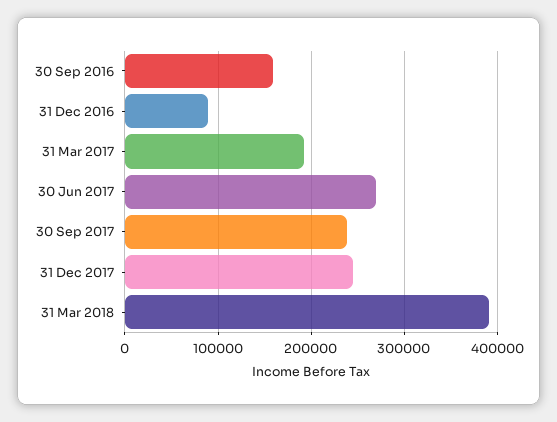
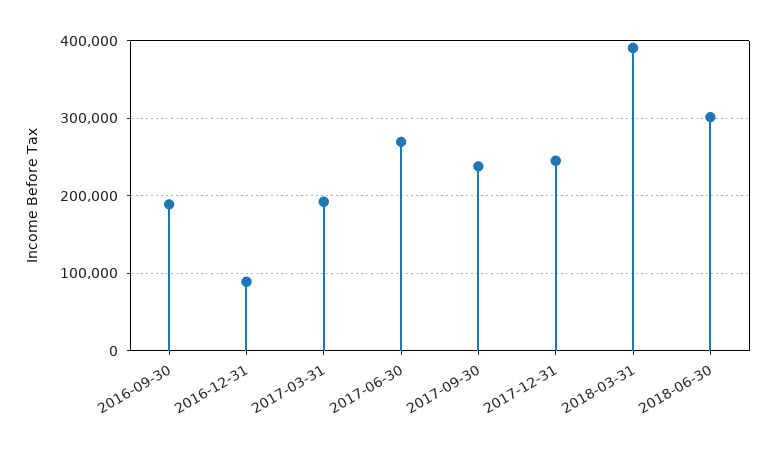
30 Sep 2016: 160000 -> 190000
2018-06-30: none -> 300000

